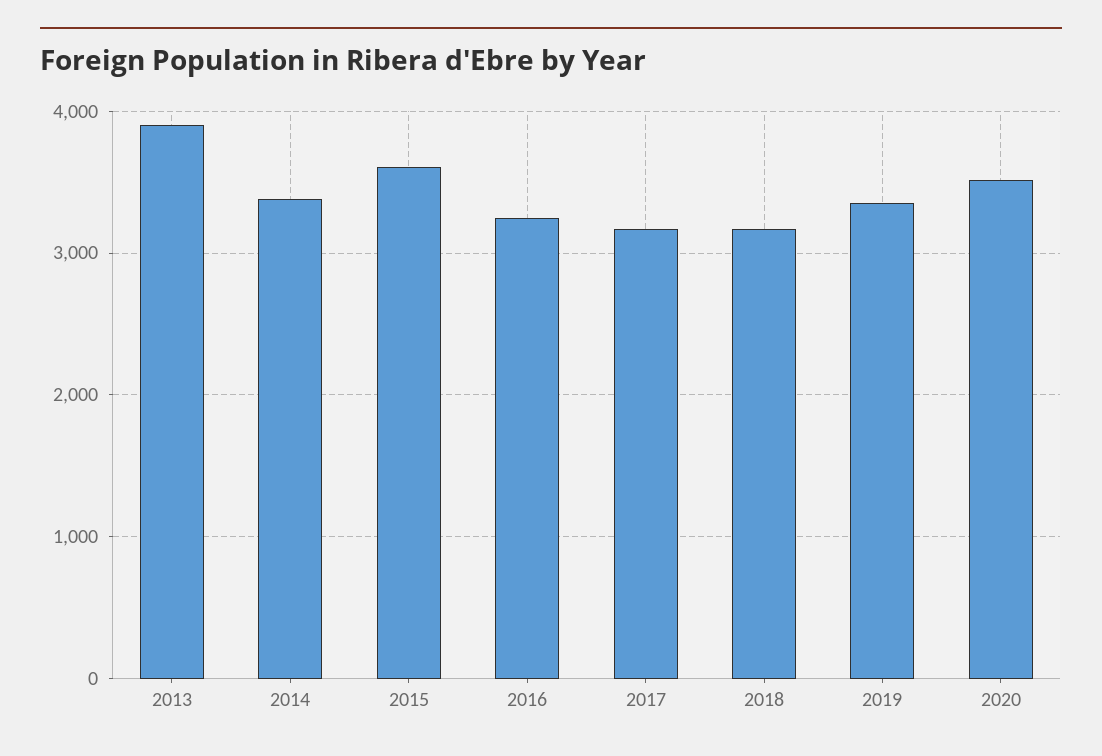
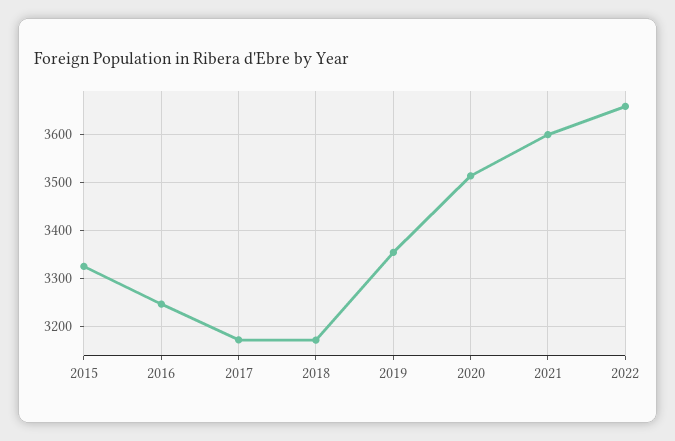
2013: 3900 -> none
2014: 3400 -> none
2015: 3600 -> 3320
2021: none -> 3600
2022: none -> 3660

